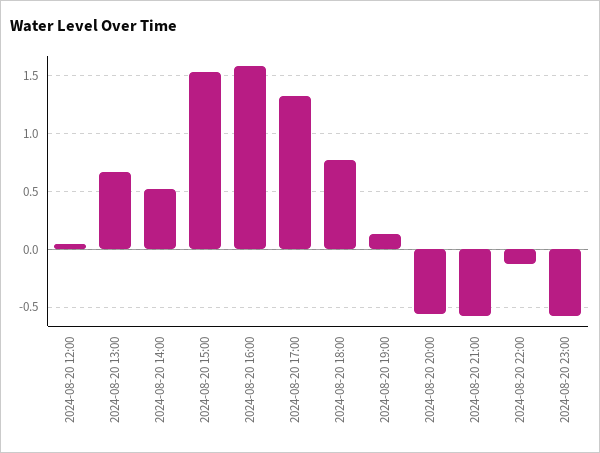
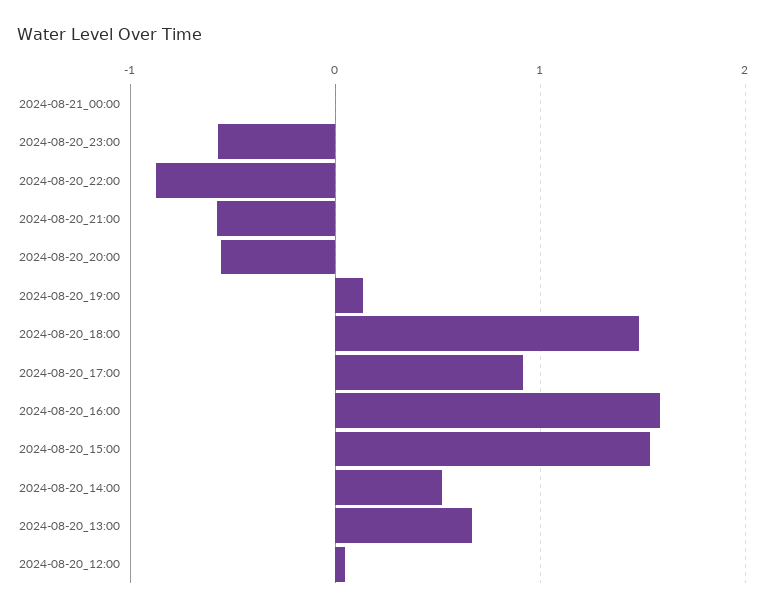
2024-08-20 17:00: 1.3 -> 0.9
2024-08-20 18:00: 0.8 -> 1.5
2024-08-20 22:00: -0.1 -> -0.9
2024-08-21_00:00: none -> 0

